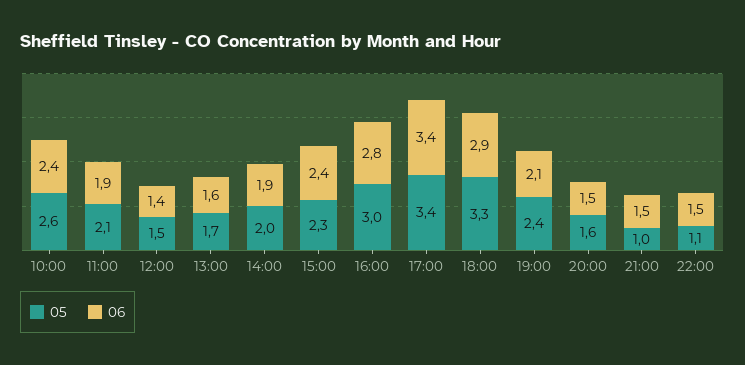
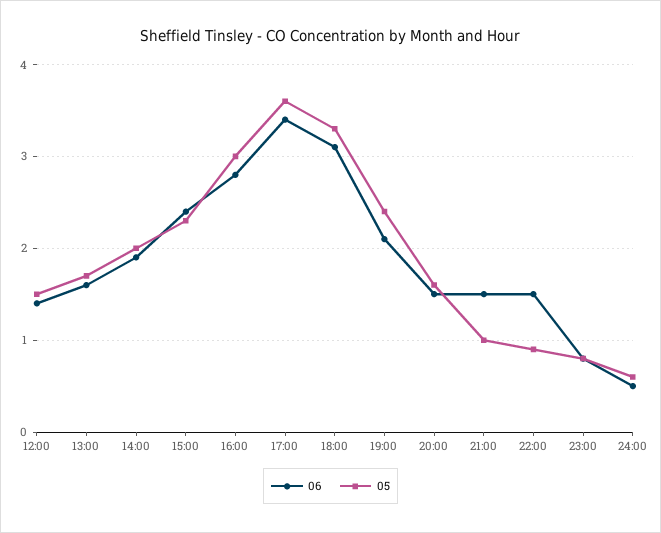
05, 10:00: 2.6 -> none
06, 10:00: 2.4 -> none
05, 11:00: 2.1 -> none
06, 11:00: 1.9 -> none
05, 17:00: 3.4 -> 3.6
06, 18:00: 2.9 -> 3.1
05, 22:00: 1.1 -> 0.9
06, 23:00: none -> 0.8
05, 23:00: none -> 0.8
06, 24:00: none -> 0.5
05, 24:00: none -> 0.6

